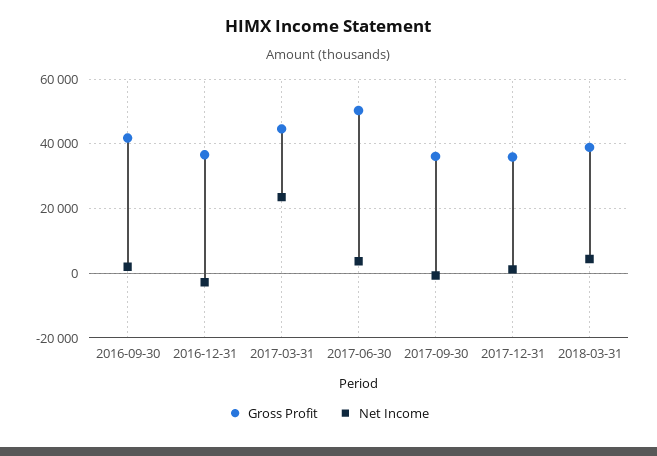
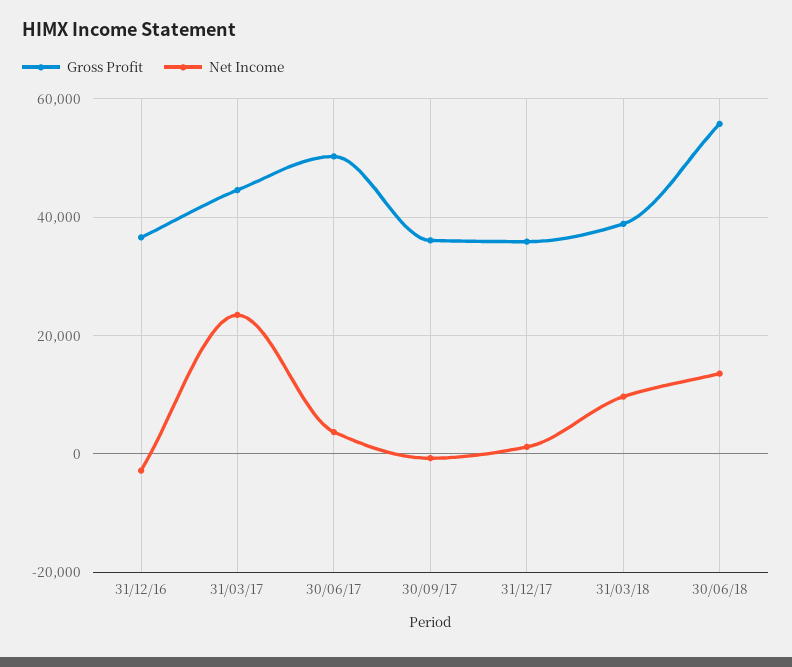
Gross Profit, 2016-09-30: 42000 -> none
Net Income, 2016-09-30: 2000 -> none
Net Income, 2018-03-31: 4000 -> 10000
Gross Profit, 30/06/18: none -> 56000
Net Income, 30/06/18: none -> 14000

